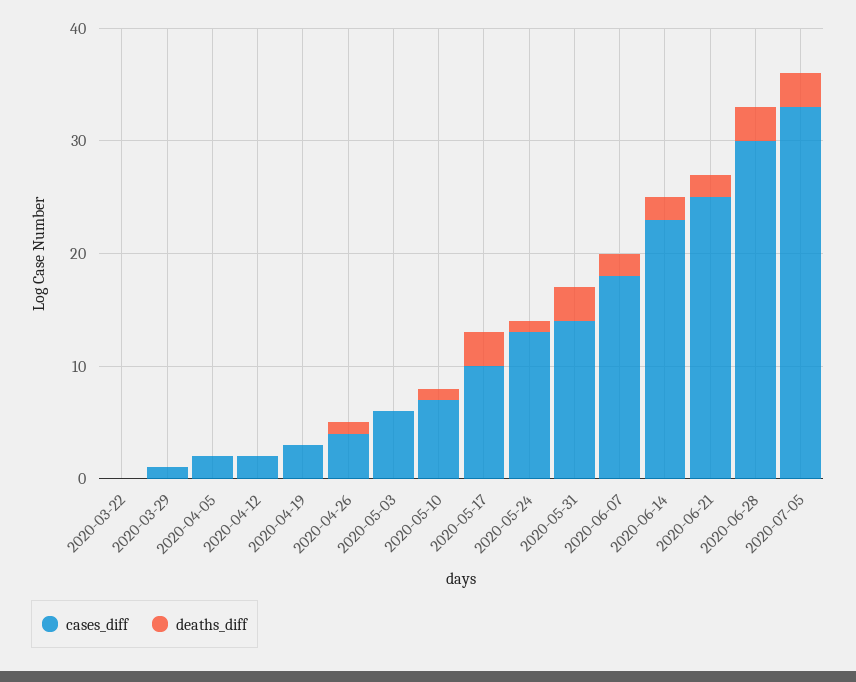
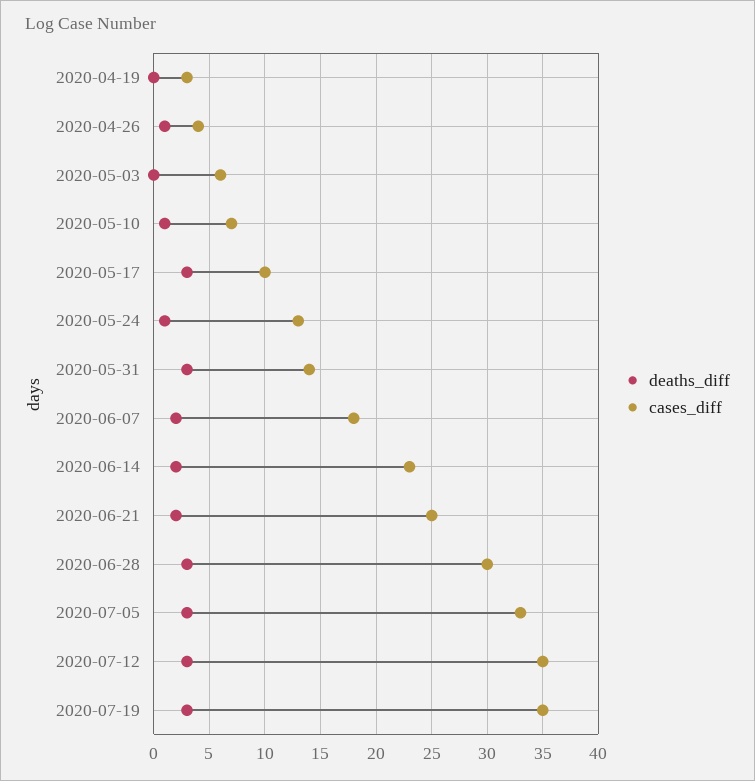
cases_diff, 2020-03-22: 0 -> none
deaths_diff, 2020-03-22: 0 -> none
cases_diff, 2020-03-29: 1 -> none
deaths_diff, 2020-03-29: 0 -> none
cases_diff, 2020-04-05: 2 -> none
deaths_diff, 2020-04-05: 0 -> none
cases_diff, 2020-04-12: 2 -> none
deaths_diff, 2020-04-12: 0 -> none
deaths_diff, 2020-07-12: none -> 3
cases_diff, 2020-07-12: none -> 35
deaths_diff, 2020-07-19: none -> 3
cases_diff, 2020-07-19: none -> 35

